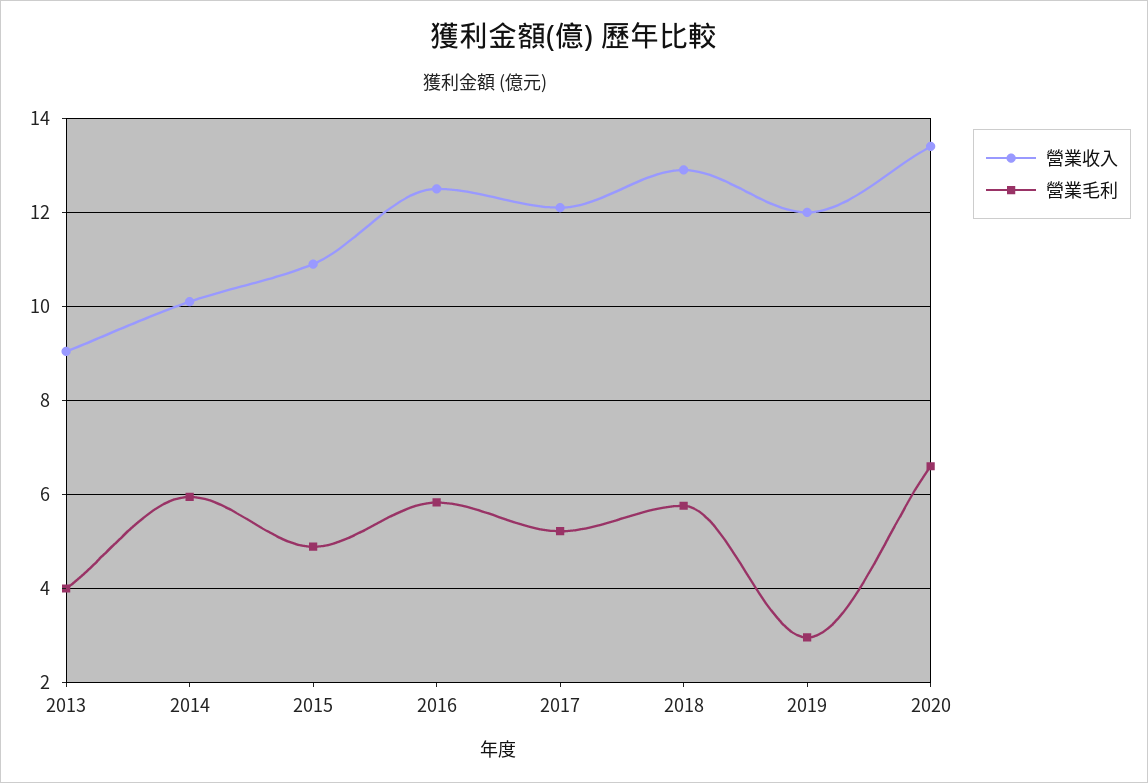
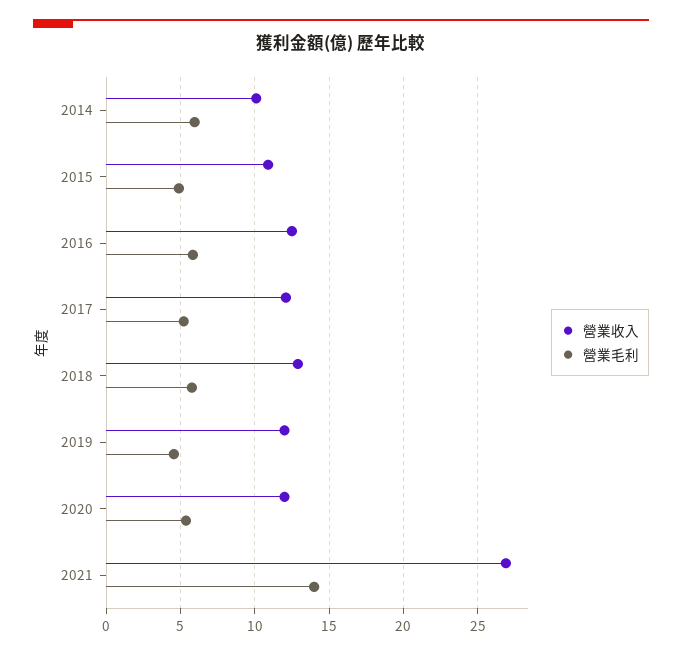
營業收入, 2013: 9 -> none
營業毛利, 2013: 4 -> none
營業毛利, 2019: 3 -> 4.5
營業收入, 2020: 13.4 -> 12
營業毛利, 2020: 6.6 -> 5.5
營業收入, 2021: none -> 27
營業毛利, 2021: none -> 14

